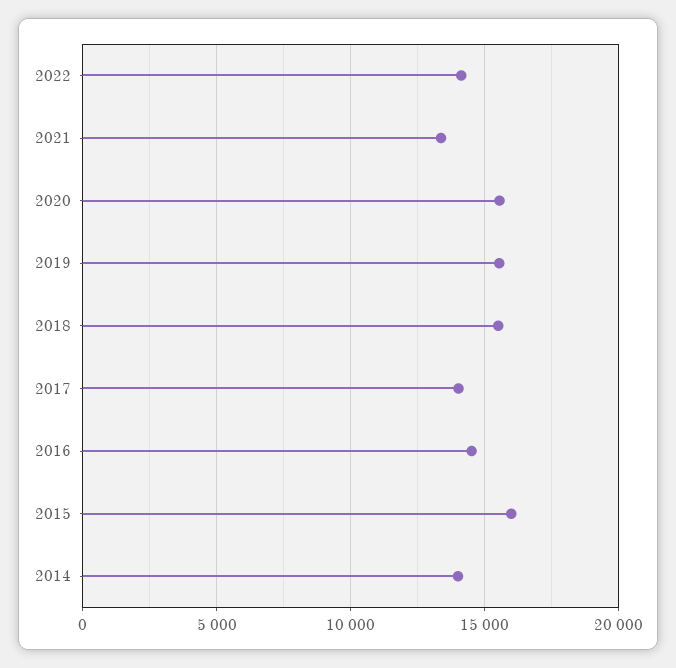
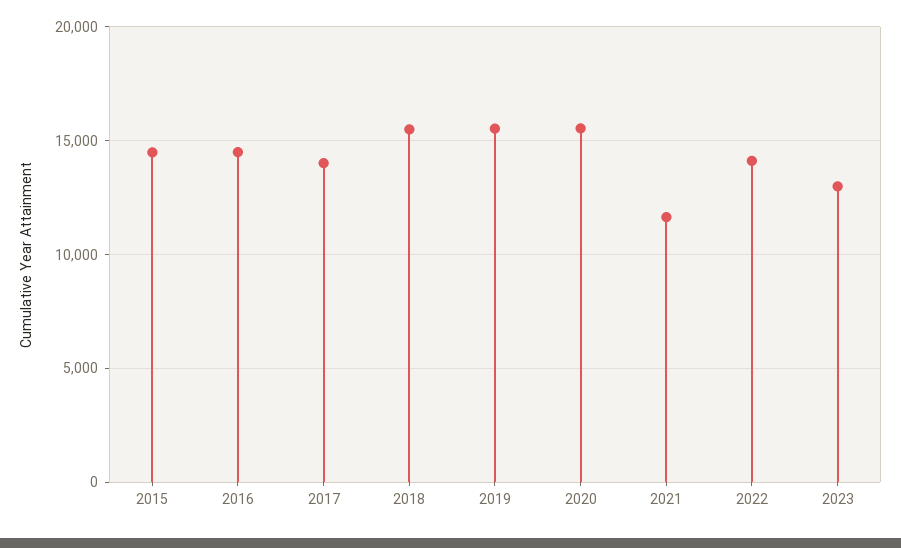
2021: 13500 -> 11500
2015: 16000 -> 14500
2014: 14000 -> none
2023: none -> 13000

